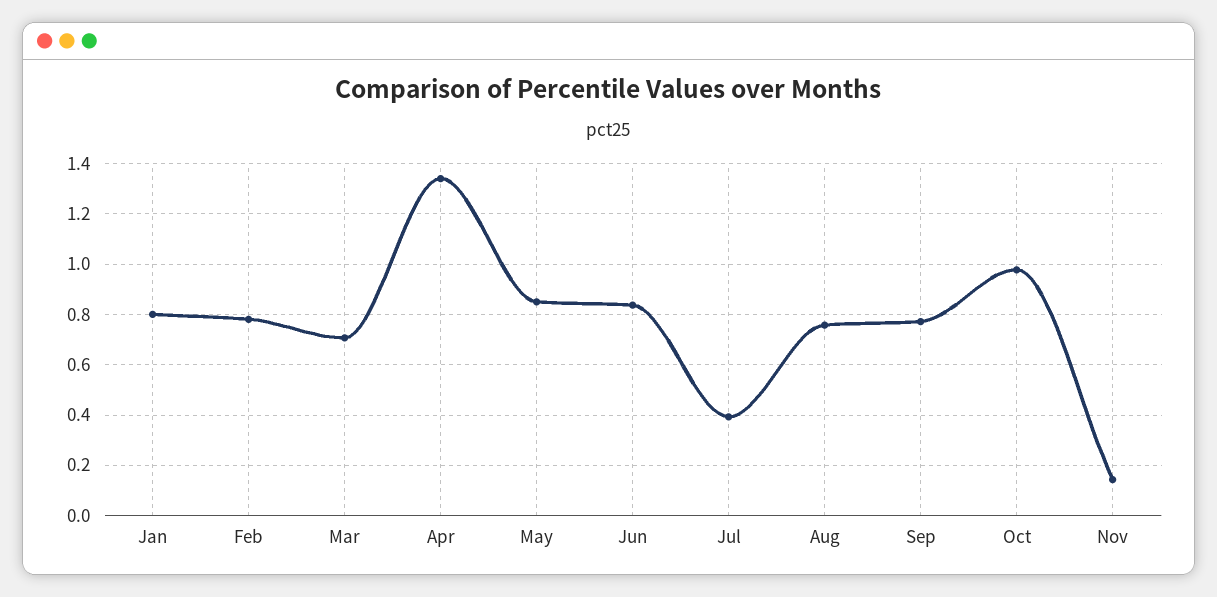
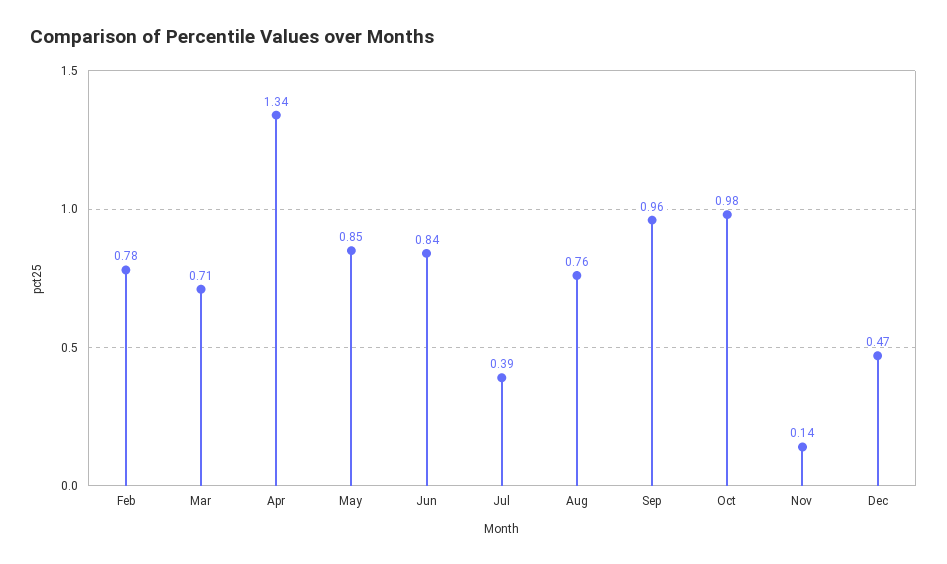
Jan: 0.8 -> none
Sep: 0.775 -> 0.96
Dec: none -> 0.47

